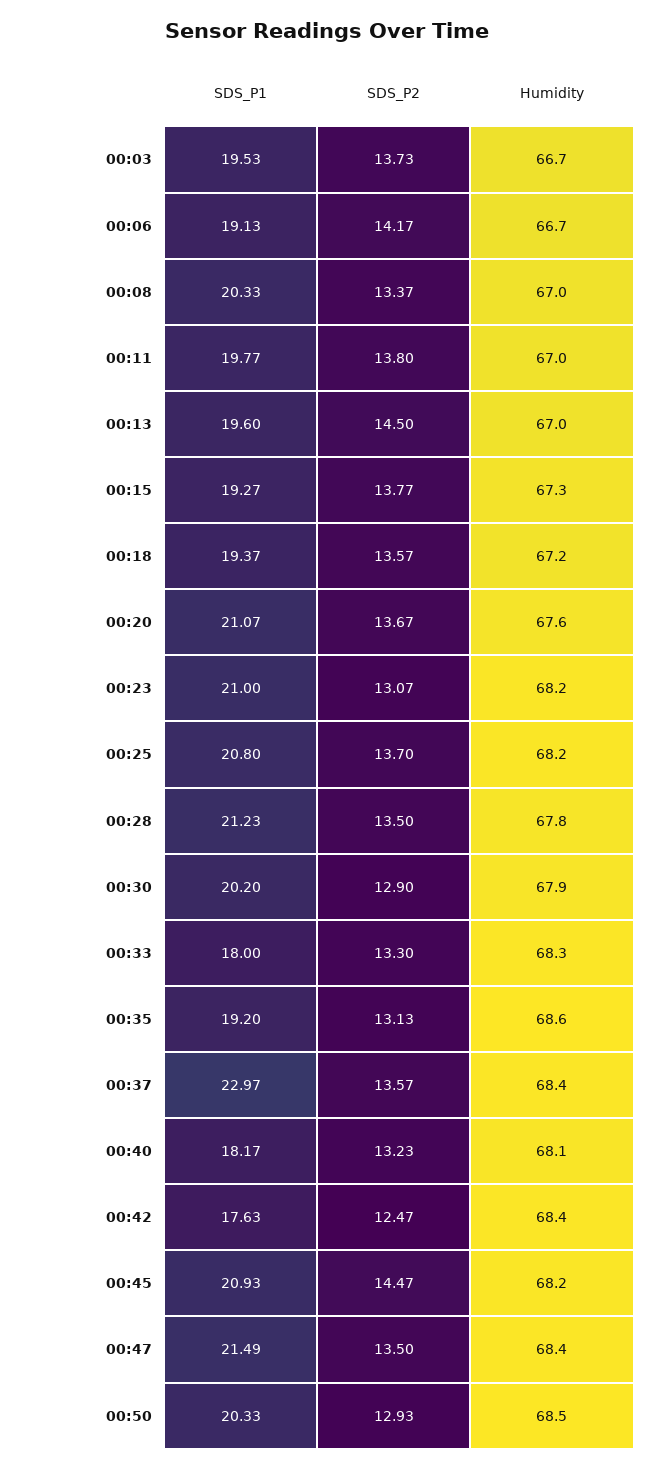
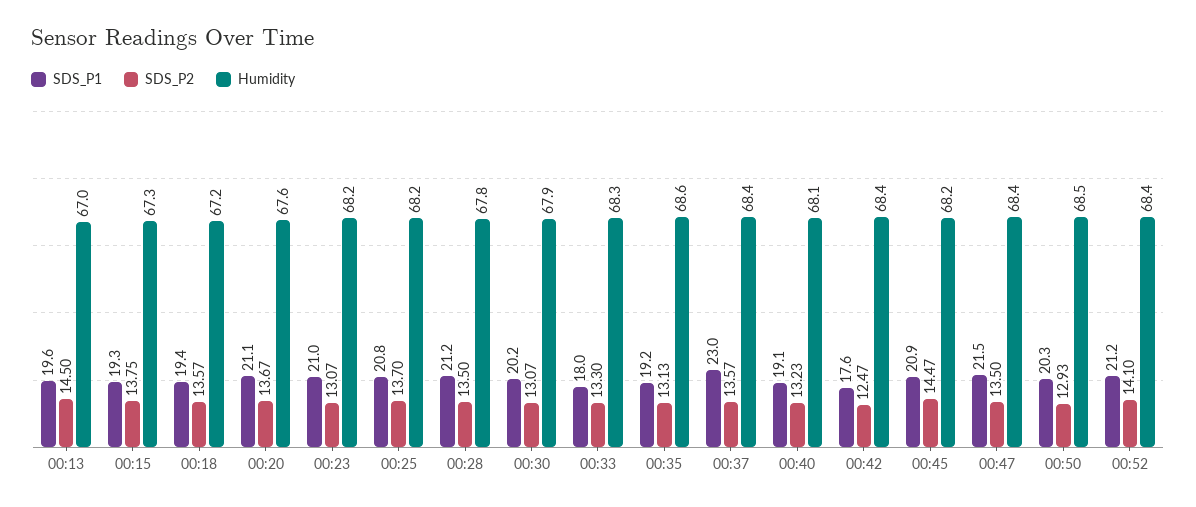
SDS_P1, 00:03: 19.53 -> none
SDS_P2, 00:03: 13.73 -> none
Humidity, 00:03: 66.7 -> none
SDS_P1, 00:06: 19.13 -> none
SDS_P2, 00:06: 14.17 -> none
Humidity, 00:06: 66.7 -> none
SDS_P1, 00:08: 20.33 -> none
SDS_P2, 00:08: 13.37 -> none
Humidity, 00:08: 67 -> none
SDS_P1, 00:11: 19.77 -> none
SDS_P2, 00:11: 13.8 -> none
Humidity, 00:11: 67 -> none
SDS_P2, 00:15: 13.77 -> 13.75
SDS_P2, 00:30: 12.9 -> 13.07
SDS_P1, 00:40: 18.17 -> 19.1
SDS_P1, 00:52: none -> 21.2
SDS_P2, 00:52: none -> 14.1
Humidity, 00:52: none -> 68.4

